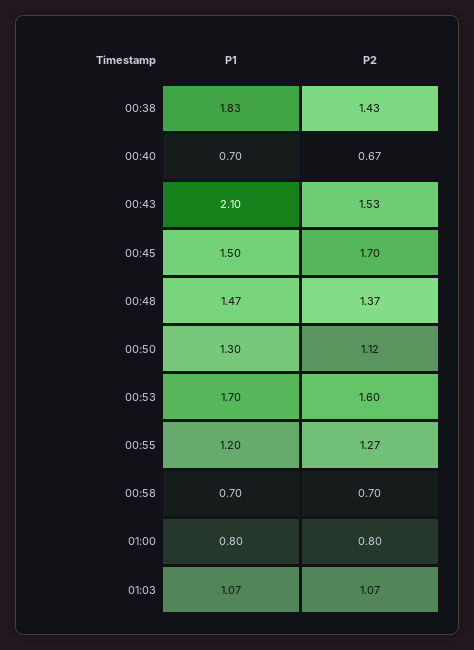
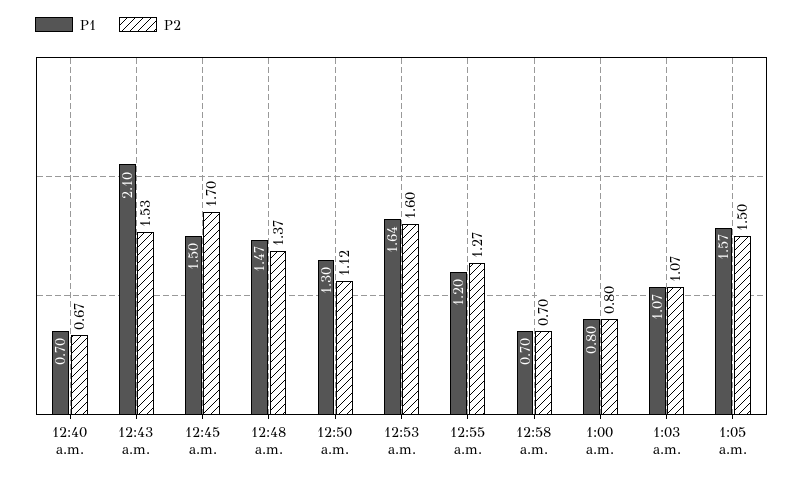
P1, 00:38: 1.83 -> none
P2, 00:38: 1.43 -> none
P1, 00:53: 1.7 -> 1.64
P1, 1:05 a.m.: none -> 1.57
P2, 1:05 a.m.: none -> 1.5

